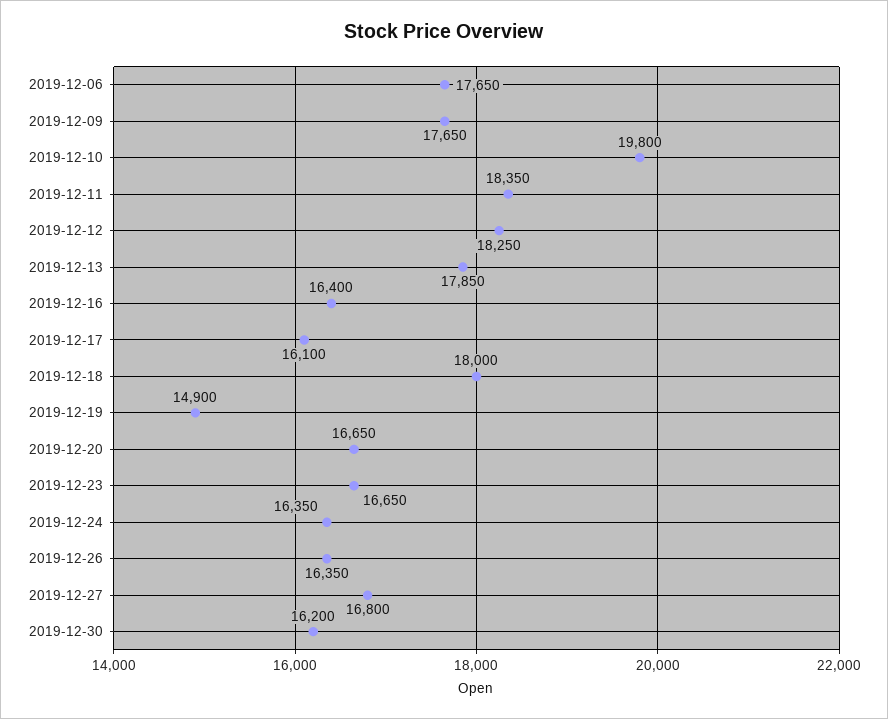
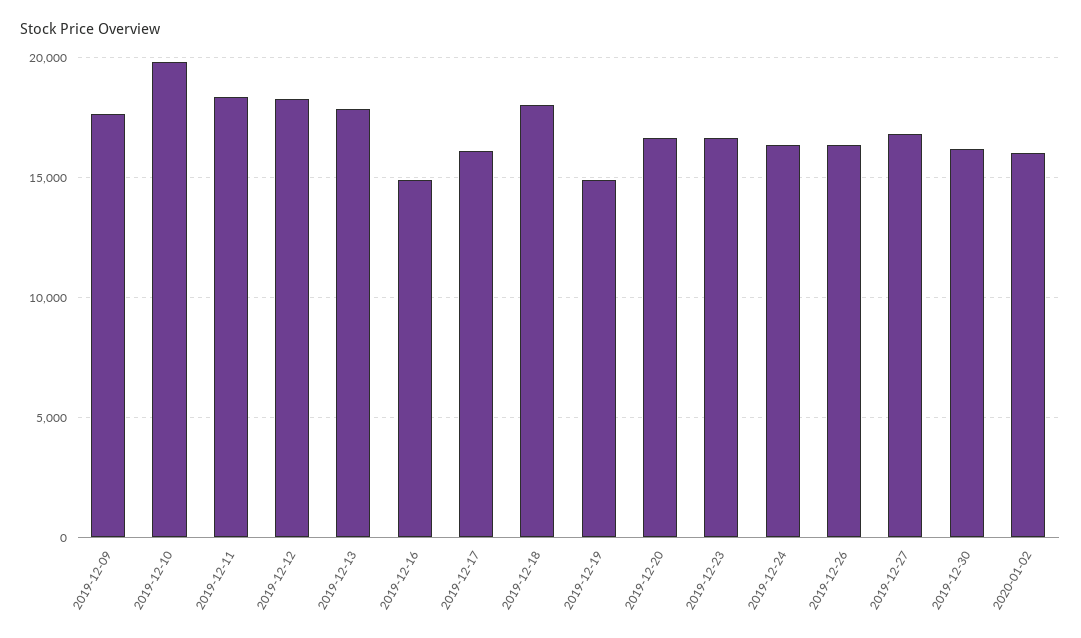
2019-12-06: 17650 -> none
2019-12-16: 16400 -> 15000
2020-01-02: none -> 16000

